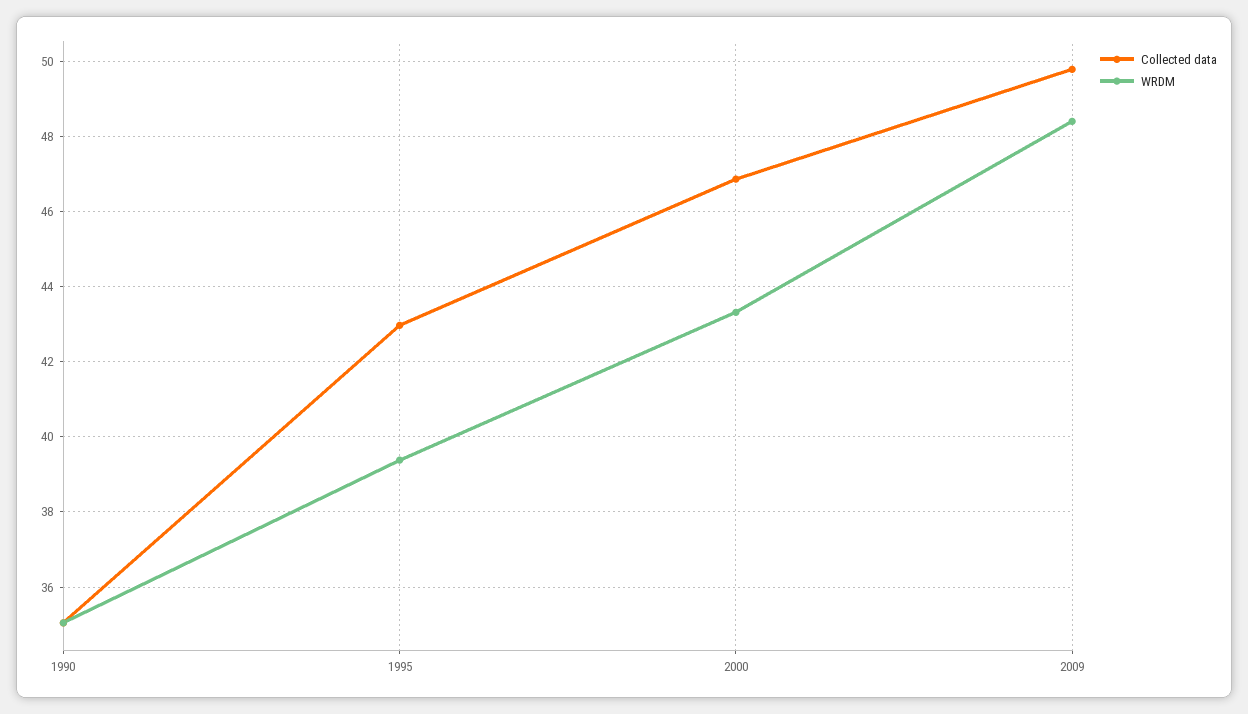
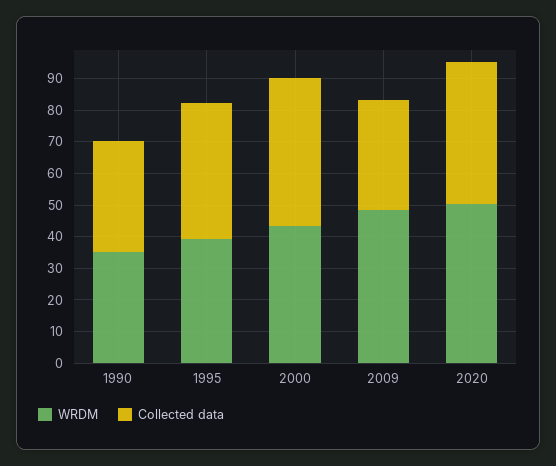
Collected data, 2009: 49.8 -> 35
WRDM, 2020: none -> 50
Collected data, 2020: none -> 45

